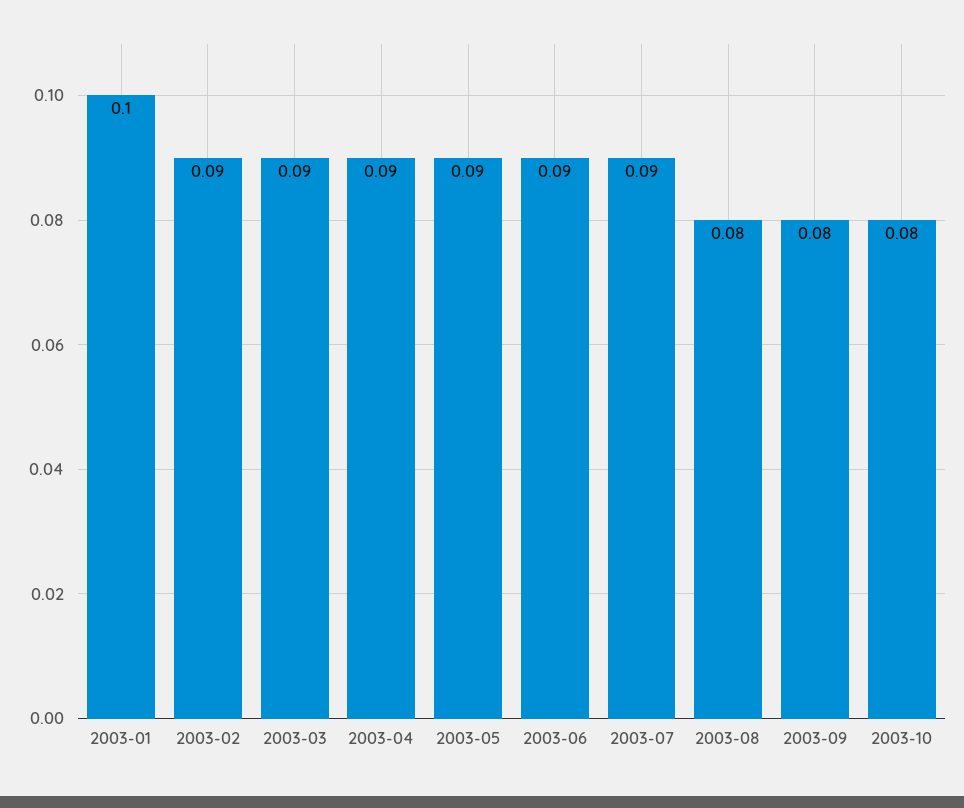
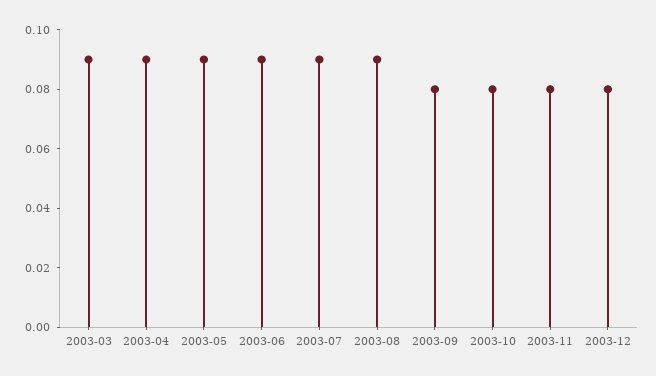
2003-01: 0.1 -> none
2003-02: 0.09 -> none
2003-08: 0.08 -> 0.09
2003-11: none -> 0.08
2003-12: none -> 0.08

